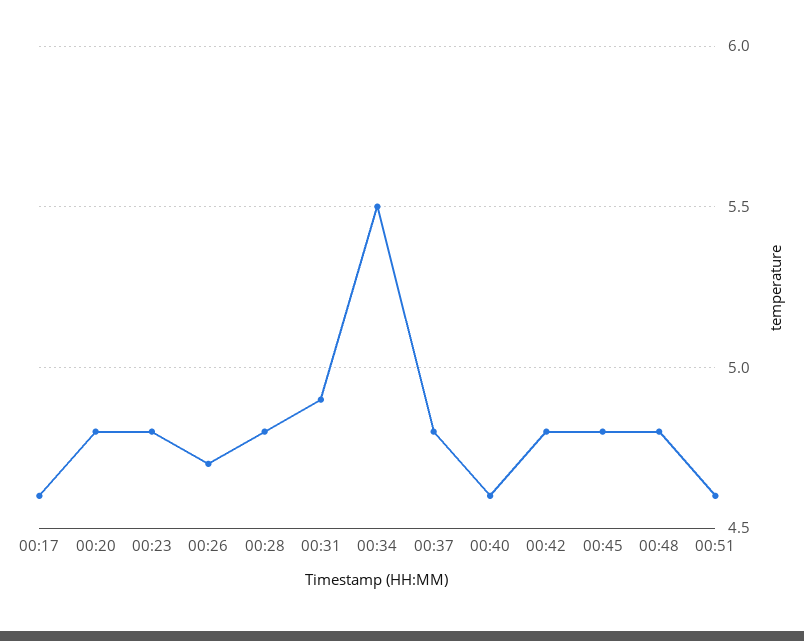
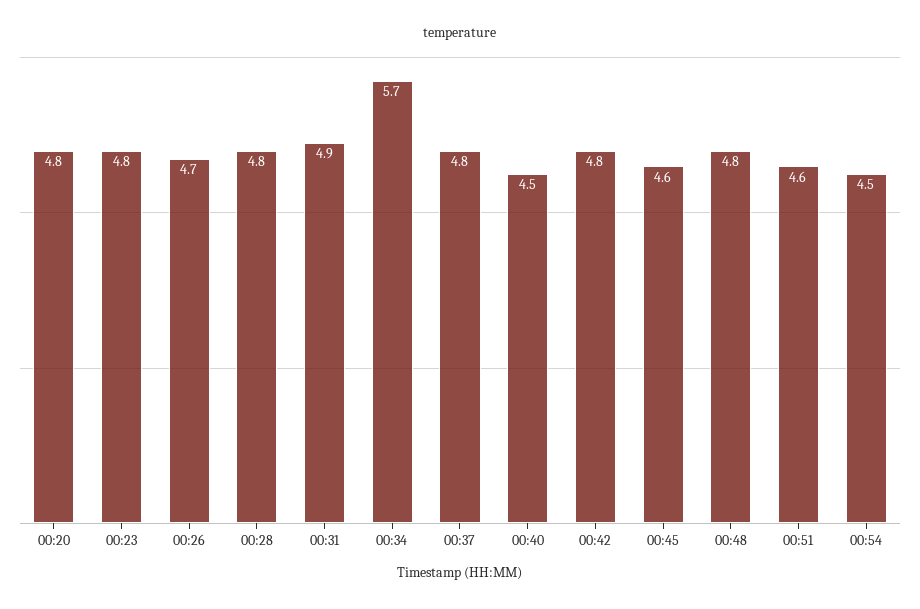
00:17: 4.6 -> none
00:34: 5.5 -> 5.7
00:40: 4.6 -> 4.5
00:45: 4.8 -> 4.6
00:54: none -> 4.5

